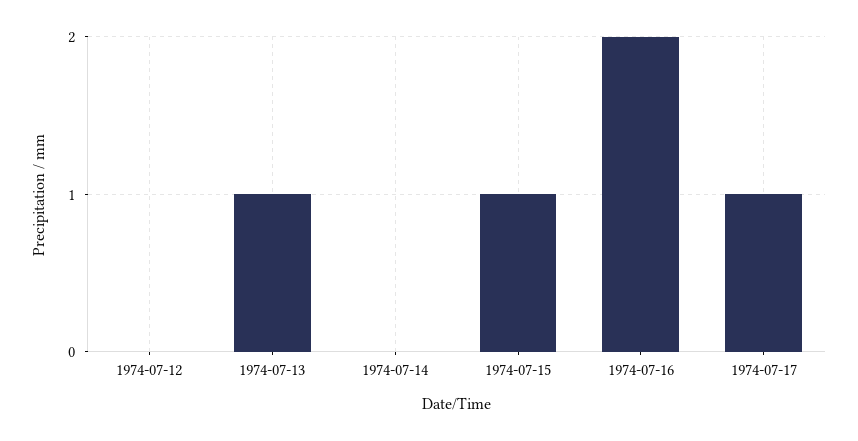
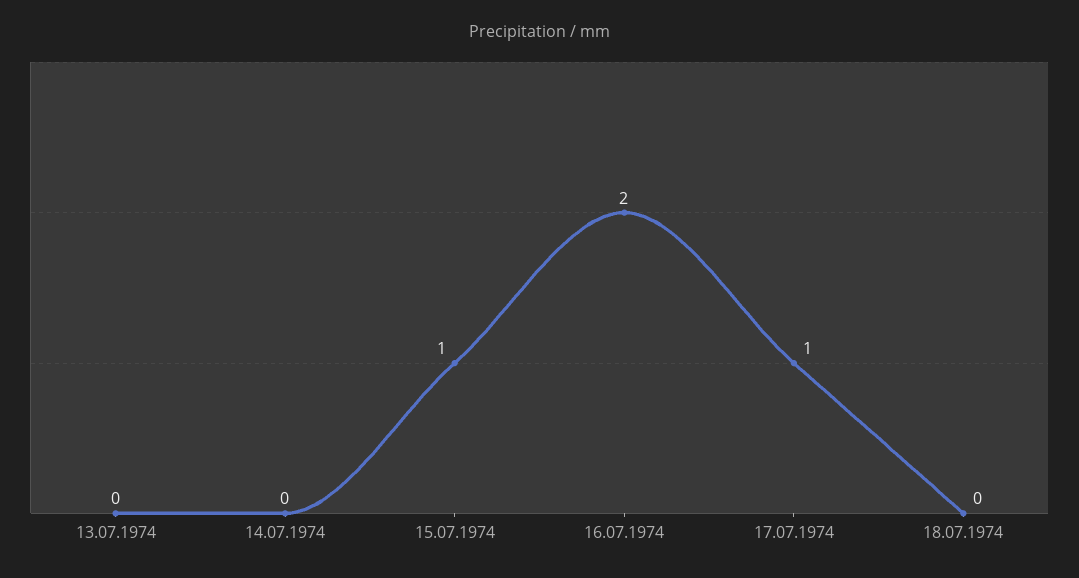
1974-07-12: 0 -> none
1974-07-13: 1 -> 0
18.07.1974: none -> 0

